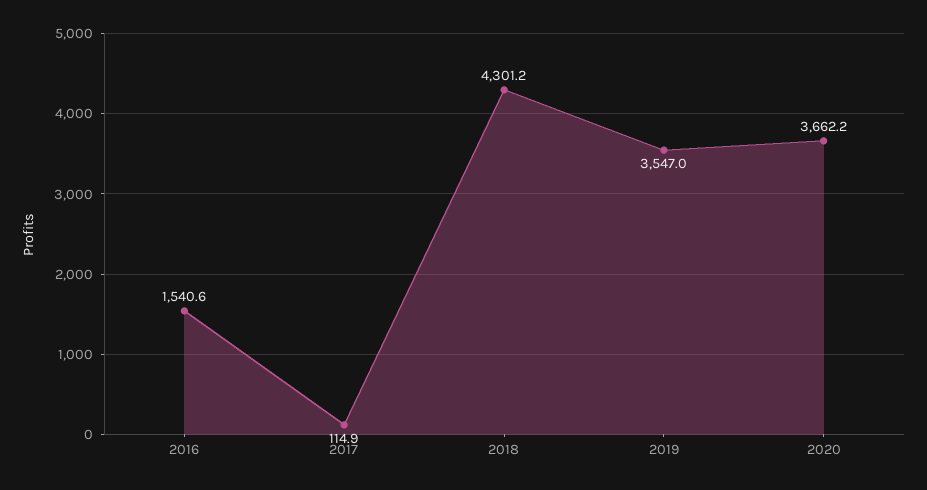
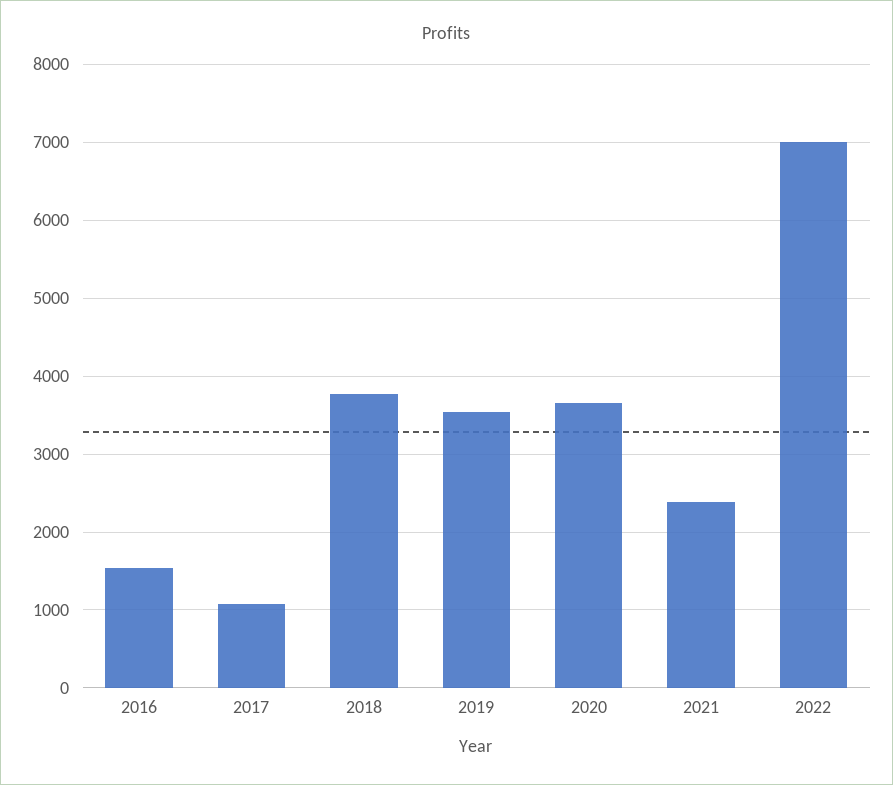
2017: 114.9 -> 1100
2018: 4301.2 -> 3800
2021: none -> 2400
2022: none -> 7000

